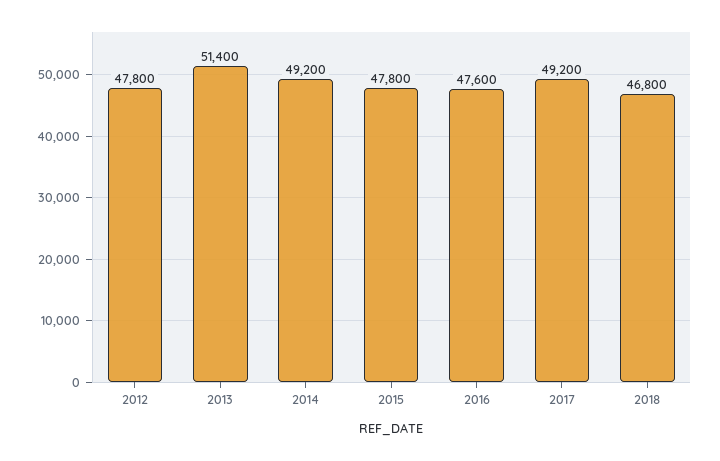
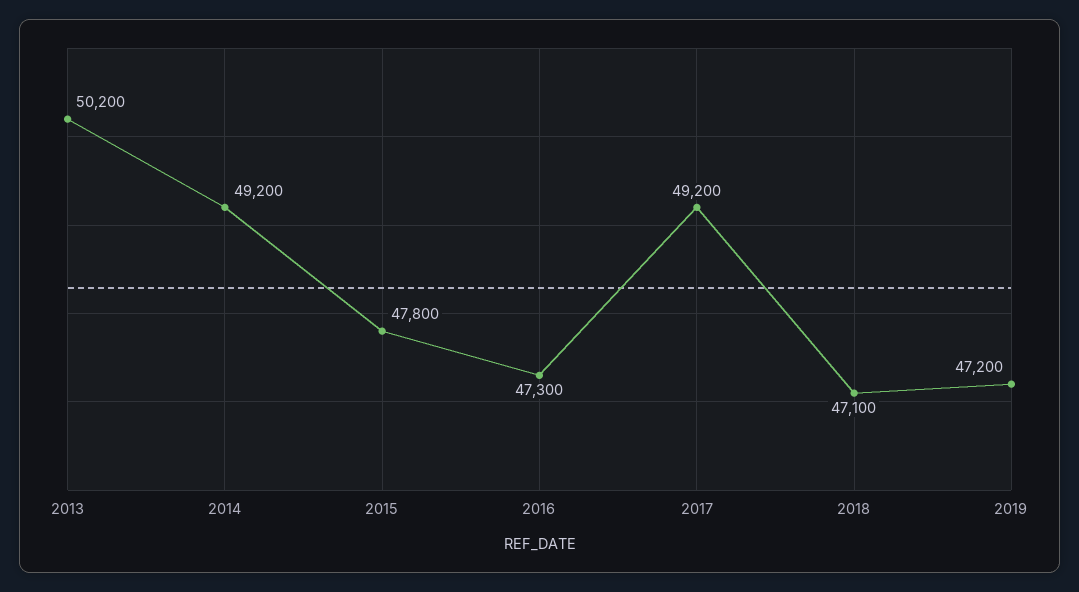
2012: 47800 -> none
2013: 51400 -> 50200
2016: 47600 -> 47300
2018: 46800 -> 47100
2019: none -> 47200

